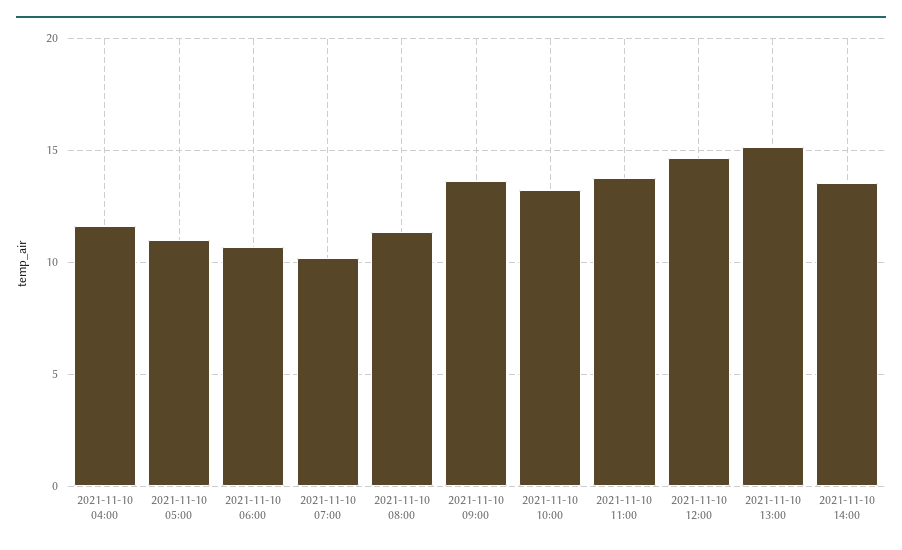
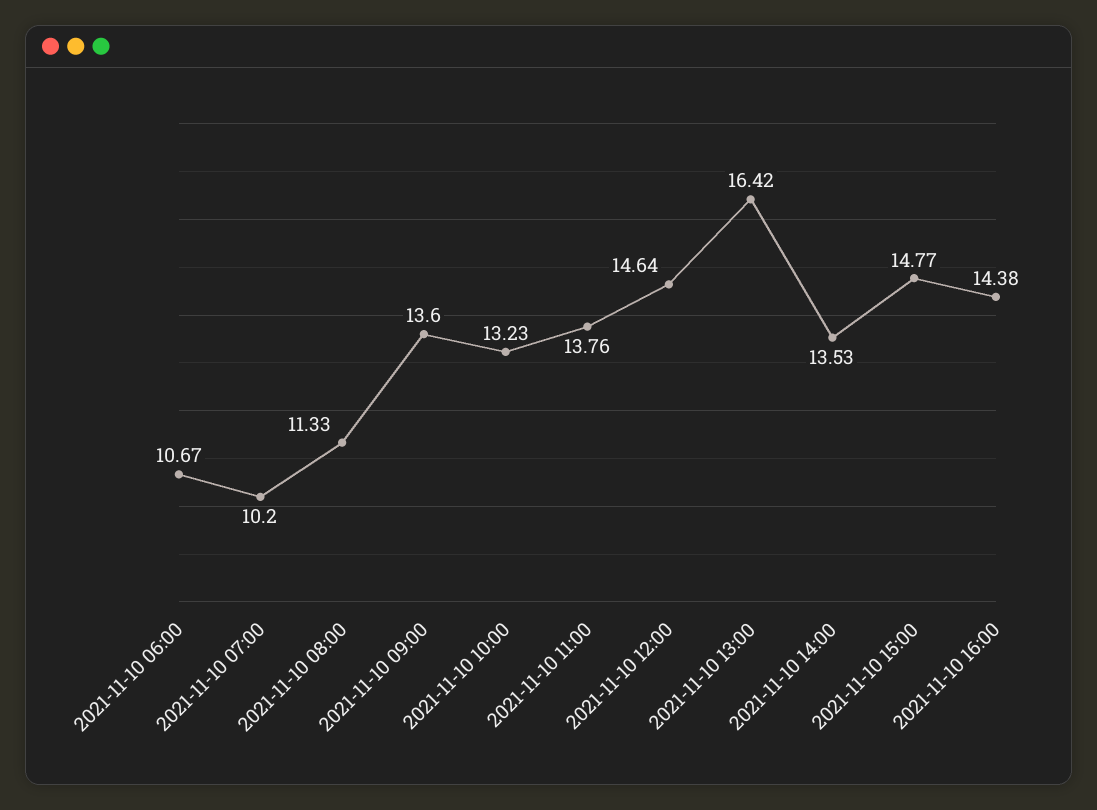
2021-11-10 04:00: 11.5 -> none
2021-11-10 05:00: 11 -> none
2021-11-10 13:00: 15 -> 16.42
2021-11-10 15:00: none -> 14.77
2021-11-10 16:00: none -> 14.38

